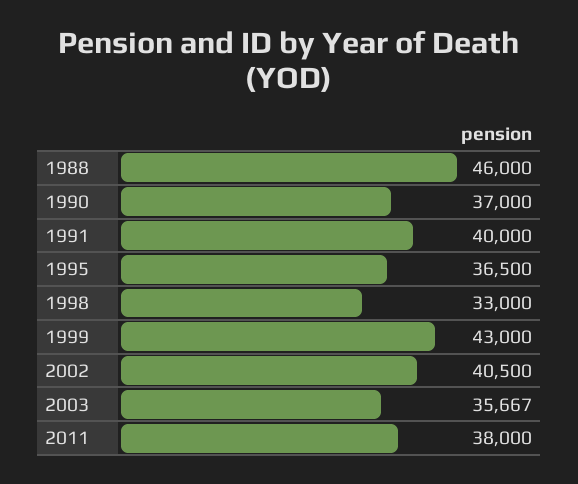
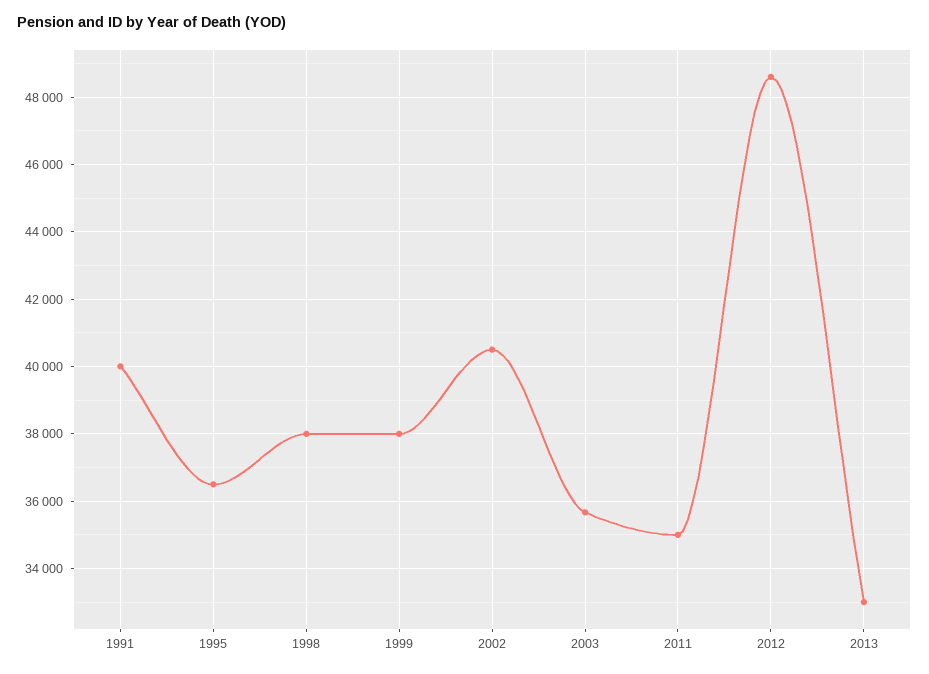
1988: 46000 -> none
1990: 37000 -> none
1998: 33000 -> 38000
1999: 43000 -> 38000
2011: 38000 -> 35000
2012: none -> 48600
2013: none -> 33000

